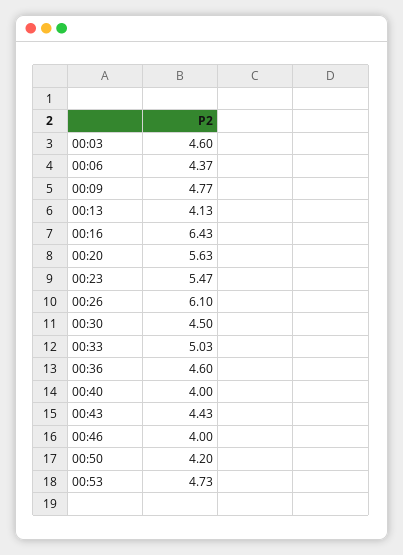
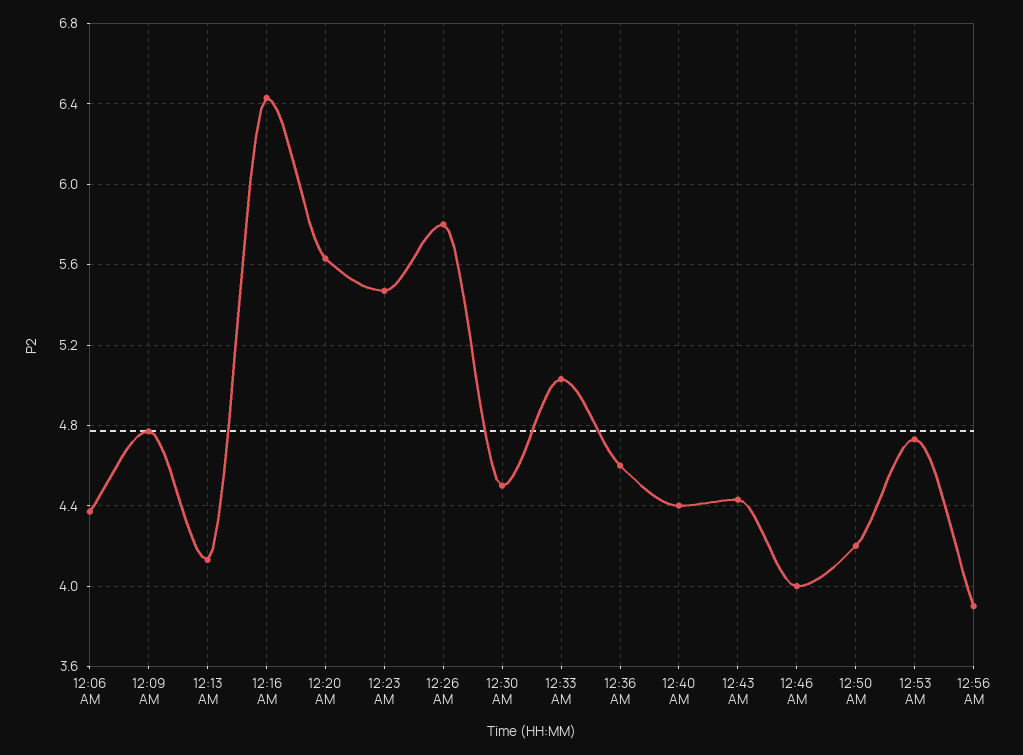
00:03: 4.6 -> none
00:26: 6.1 -> 5.8
00:40: 4 -> 4.4
12:56 AM: none -> 3.9

